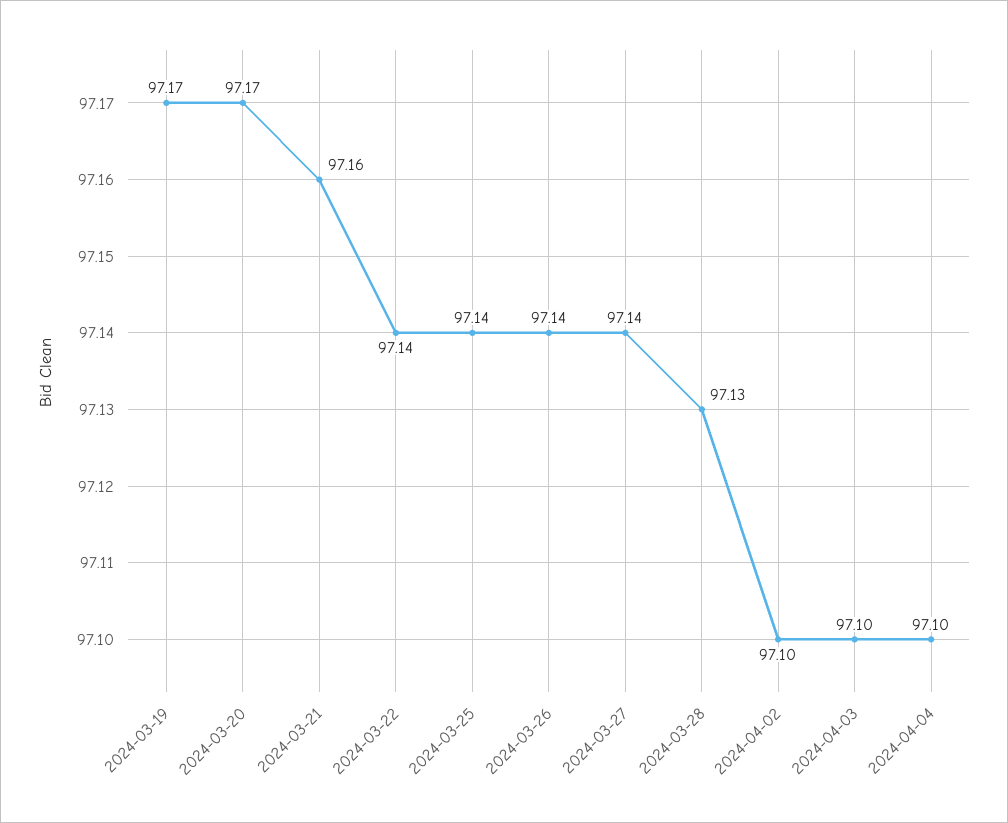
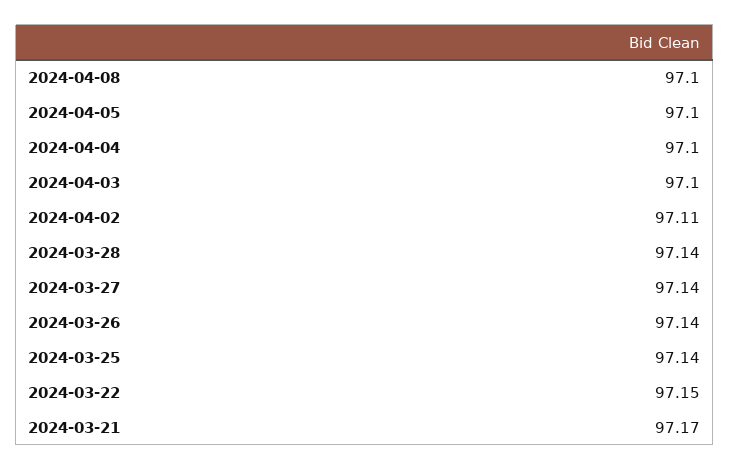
2024-03-19: 97.17 -> none
2024-03-20: 97.17 -> none
2024-03-21: 97.16 -> 97.17
2024-03-22: 97.14 -> 97.15
2024-03-28: 97.13 -> 97.14
2024-04-02: 97.1 -> 97.11
2024-04-08: none -> 97.1
2024-04-05: none -> 97.1

